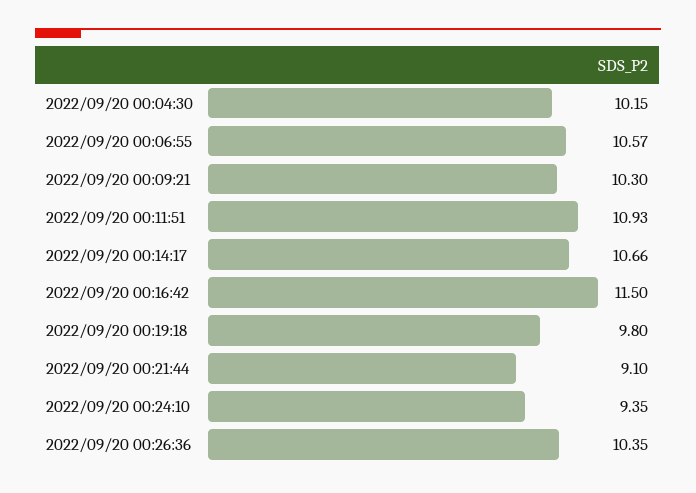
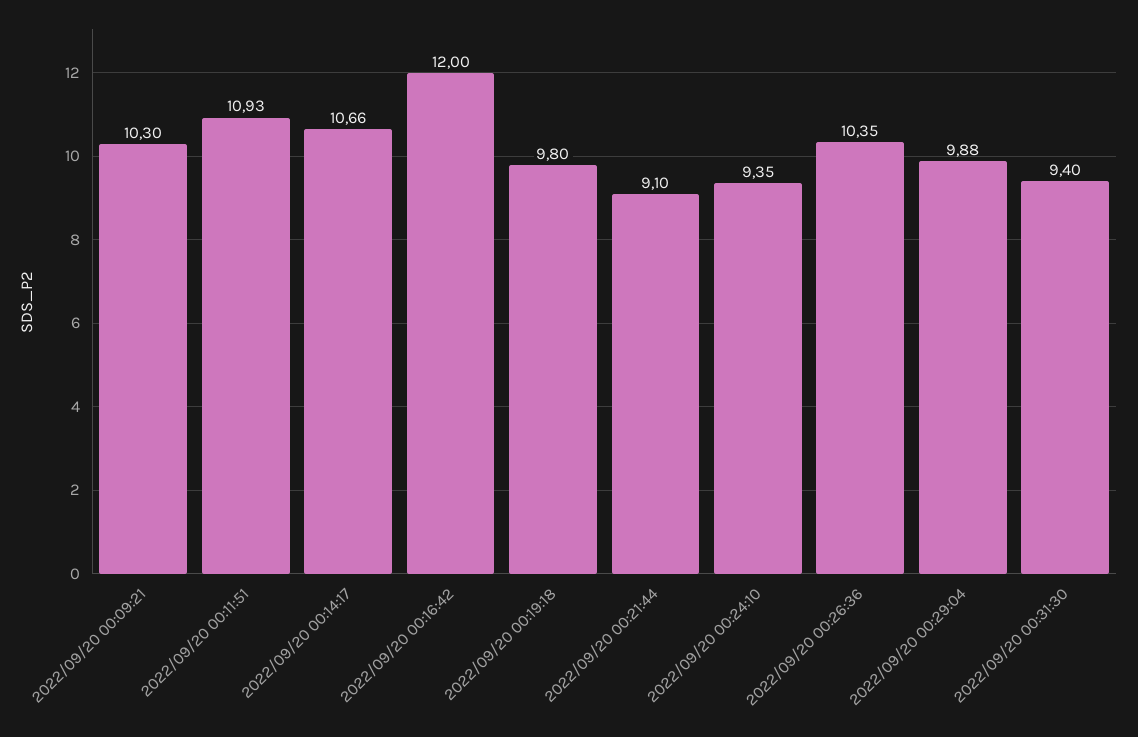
2022/09/20 00:04:30: 10.15 -> none
2022/09/20 00:06:55: 10.57 -> none
2022/09/20 00:16:42: 11.5 -> 12
2022/09/20 00:29:04: none -> 9.88
2022/09/20 00:31:30: none -> 9.4

